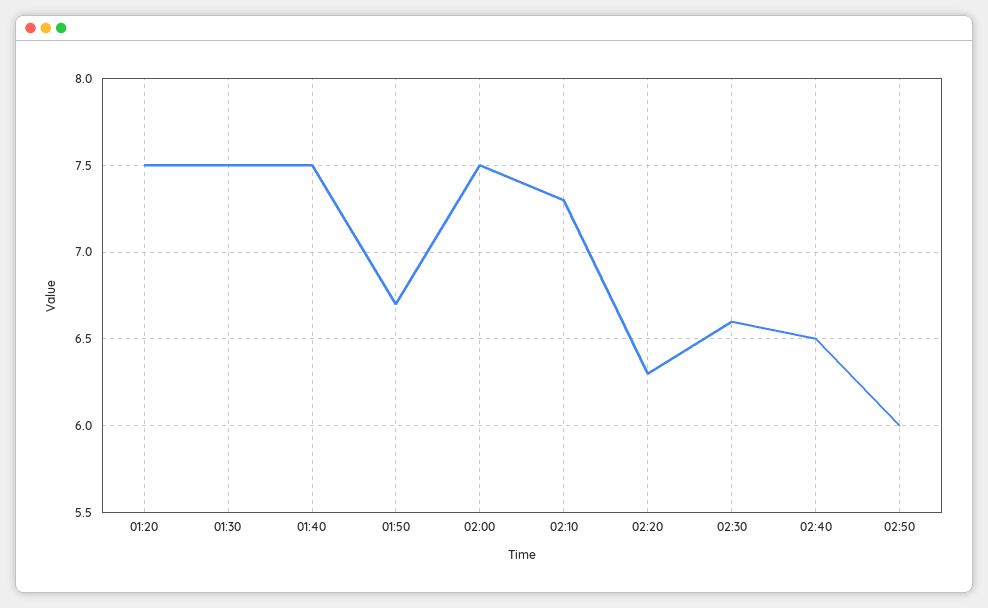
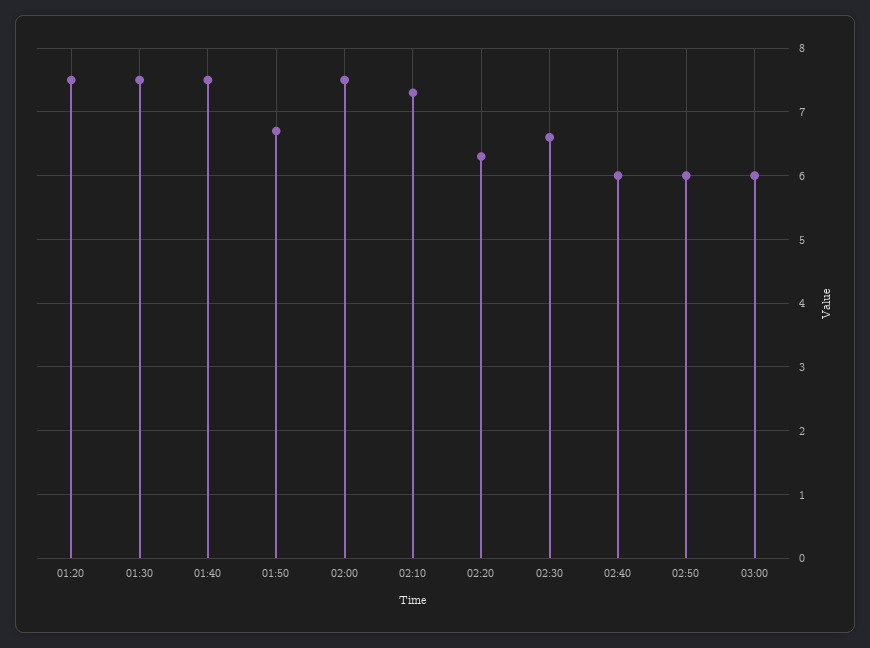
02:40: 6.5 -> 6
03:00: none -> 6

